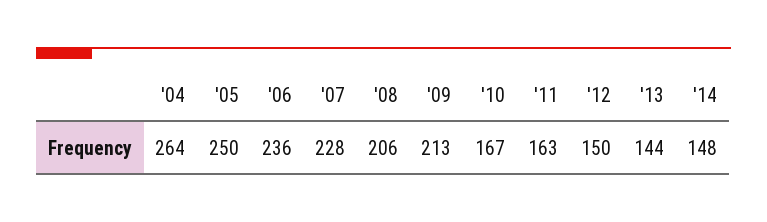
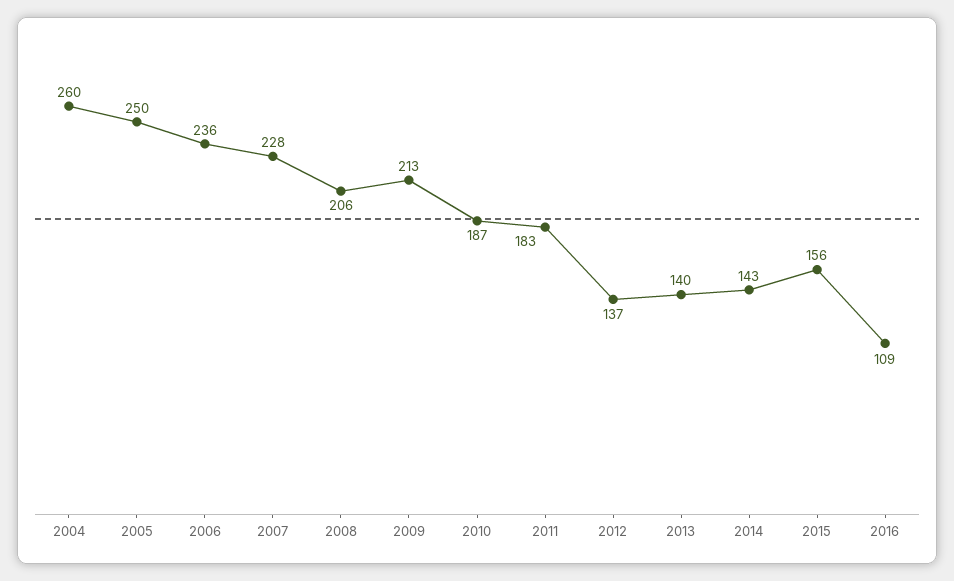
'04: 264 -> 260
'10: 167 -> 187
'11: 163 -> 183
'12: 150 -> 137
'13: 144 -> 140
'14: 148 -> 143
2015: none -> 156
2016: none -> 109

